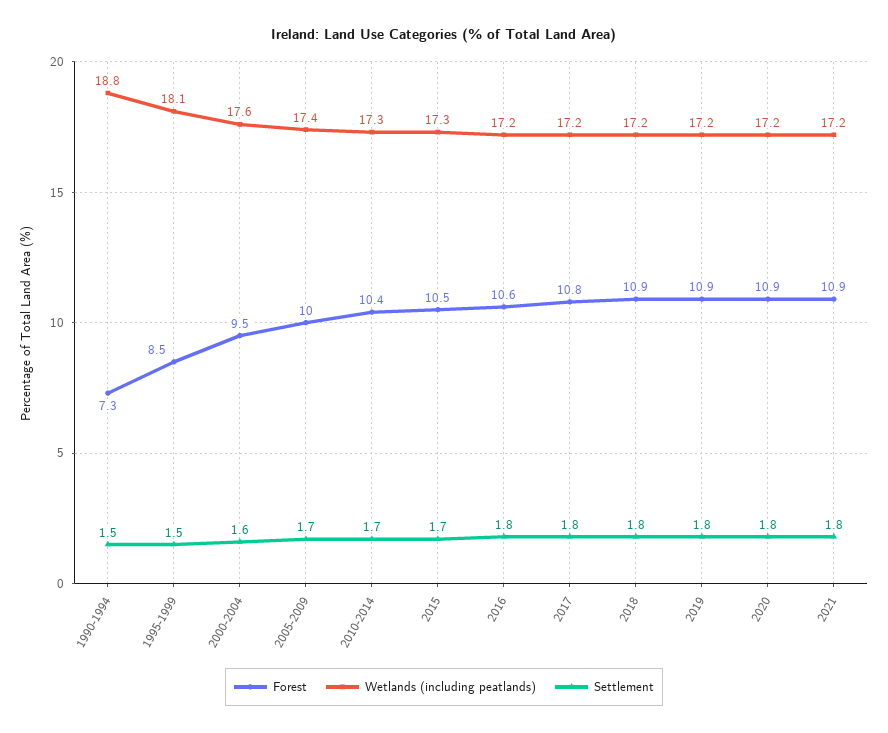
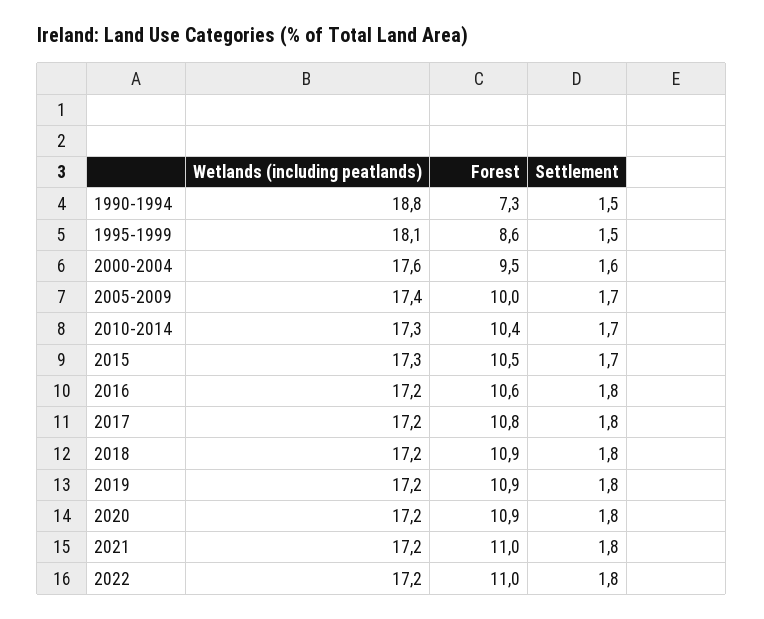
Forest, 1995-1999: 8.5 -> 8.6
Forest, 2021: 10.9 -> 11
Wetlands (including peatlands), 2022: none -> 17.2
Forest, 2022: none -> 11
Settlement, 2022: none -> 1.8

